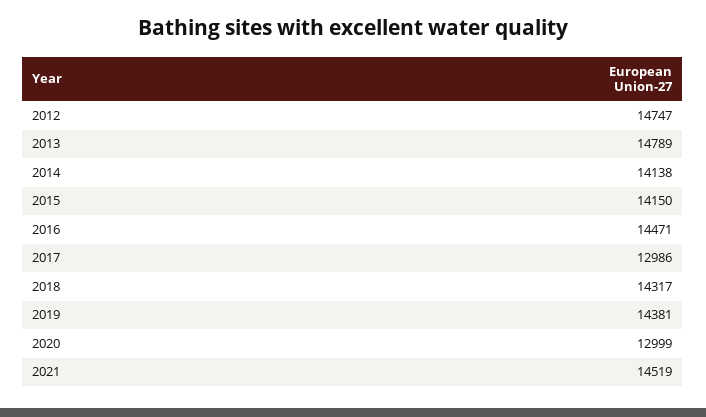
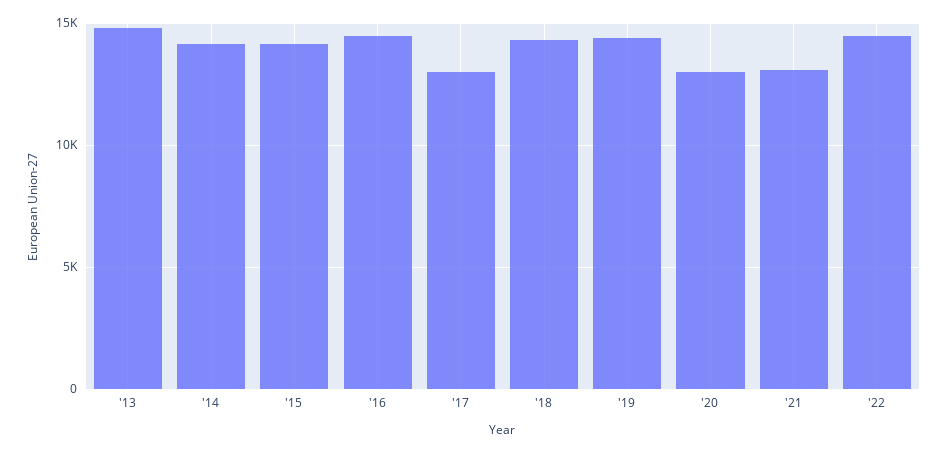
2012: 14747 -> none
2021: 14519 -> 13000
'22: none -> 14500

